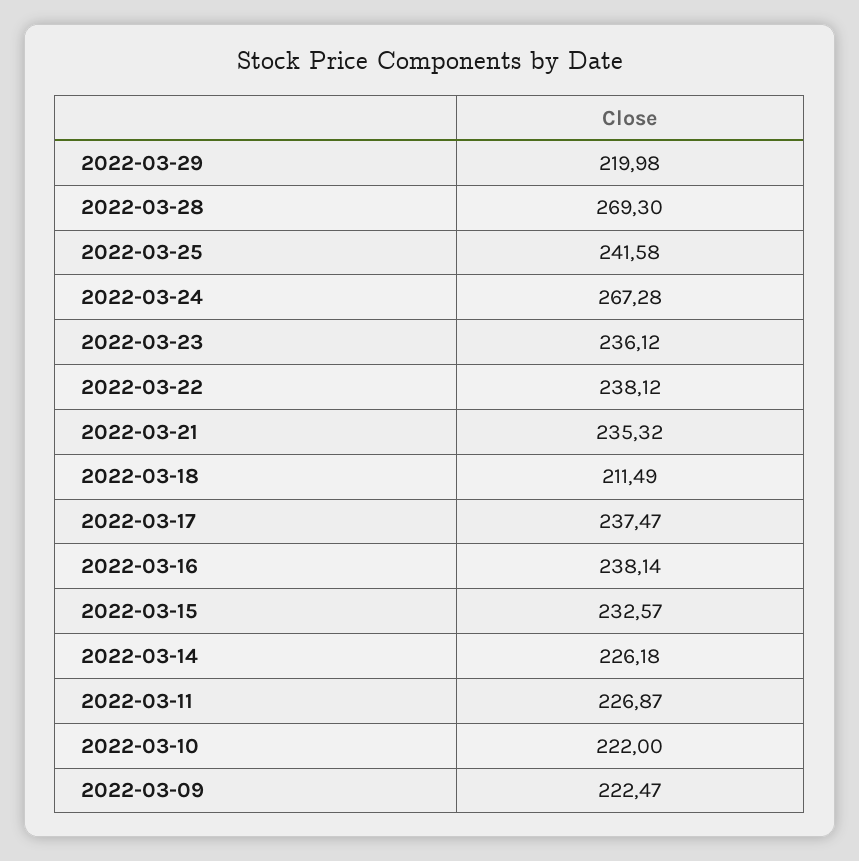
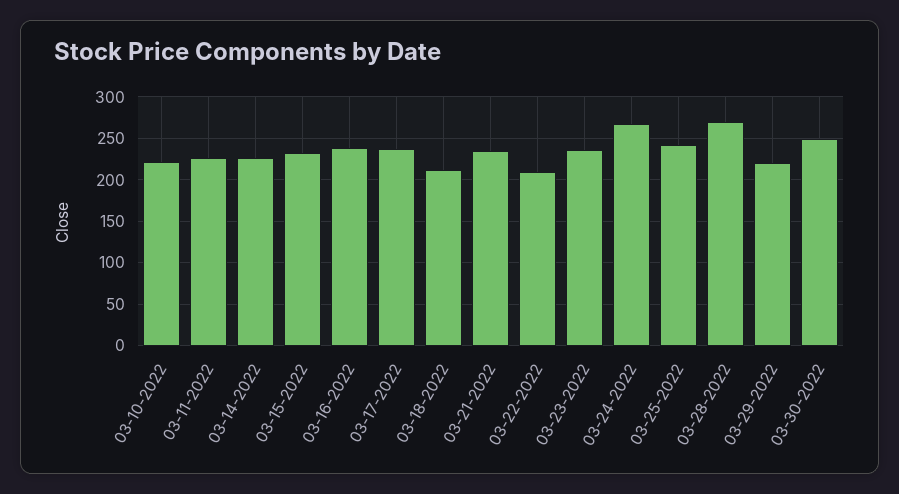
2022-03-22: 238.12 -> 210
2022-03-09: 222.47 -> none
03-30-2022: none -> 250

